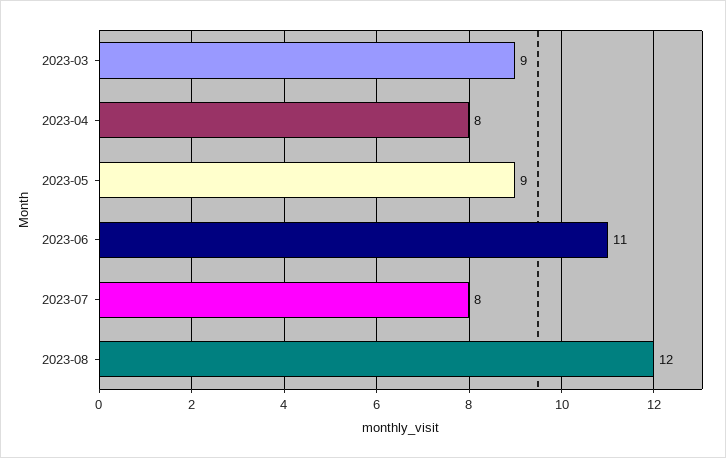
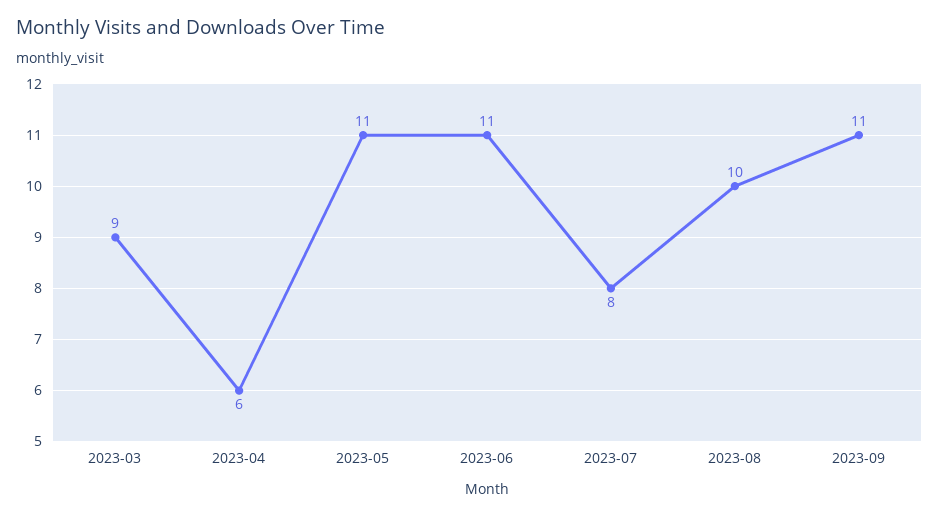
2023-04: 8 -> 6
2023-05: 9 -> 11
2023-08: 12 -> 10
2023-09: none -> 11

